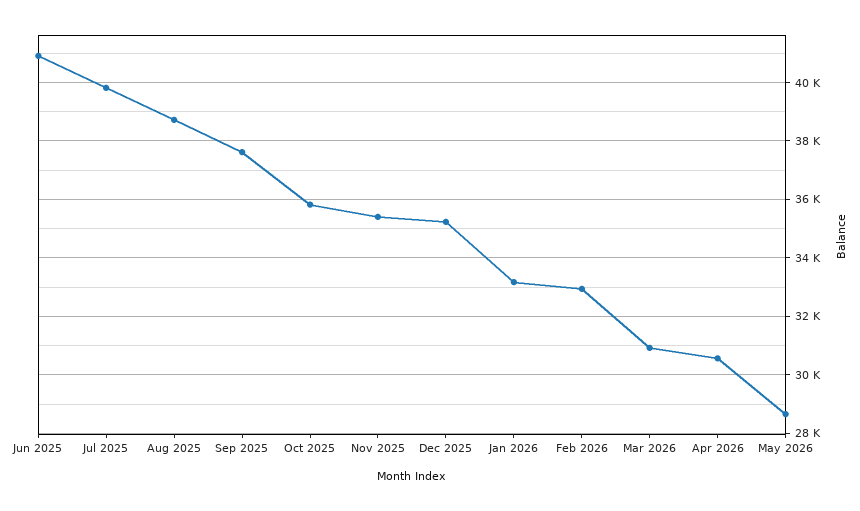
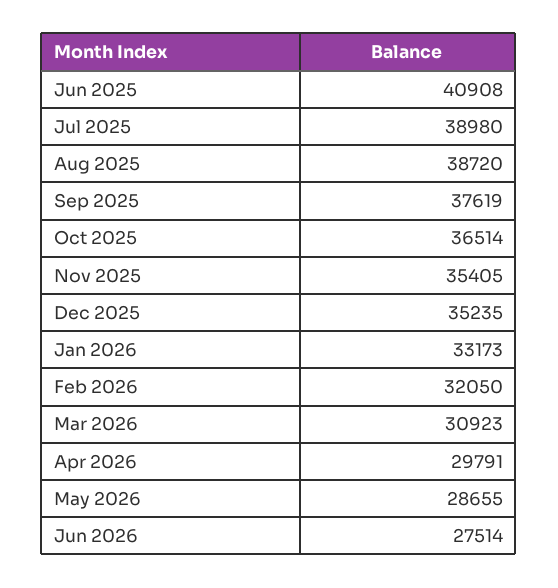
Jul 2025: 39750 -> 38980
Oct 2025: 35750 -> 36514
Feb 2026: 33000 -> 32050
Apr 2026: 30500 -> 29791
Jun 2026: none -> 27514

